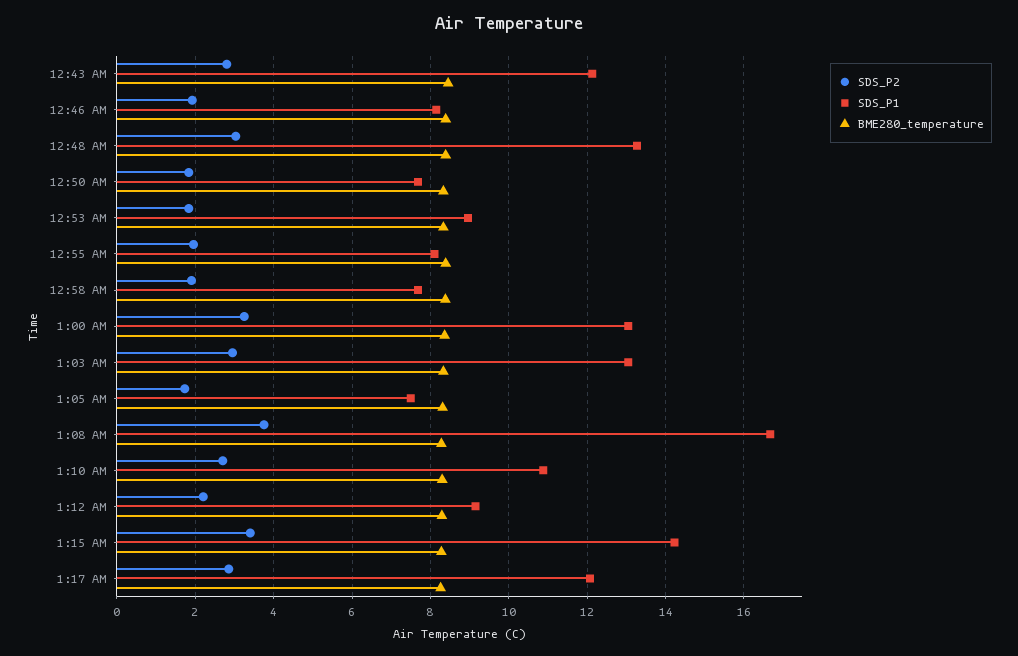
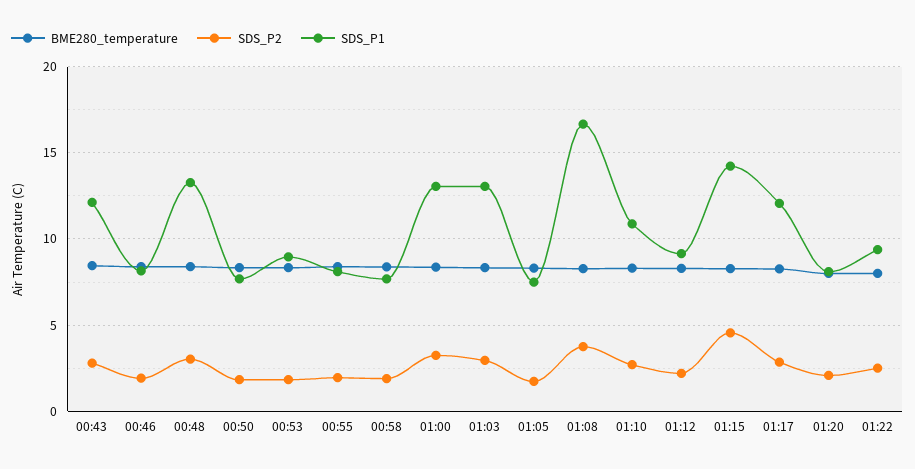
SDS_P2, 1:15 AM: 3.4 -> 4.5
BME280_temperature, 01:20: none -> 8
SDS_P2, 01:20: none -> 2
SDS_P1, 01:20: none -> 8
BME280_temperature, 01:22: none -> 8
SDS_P2, 01:22: none -> 2.5
SDS_P1, 01:22: none -> 9.5

